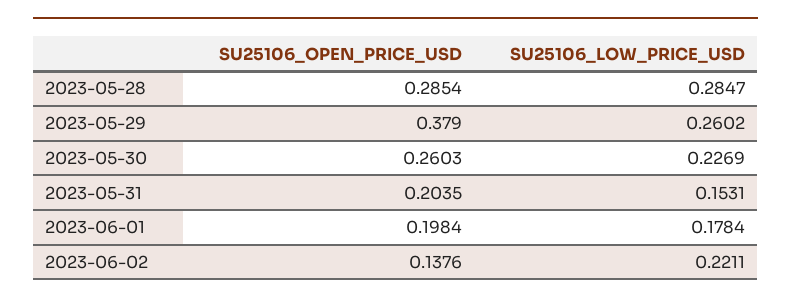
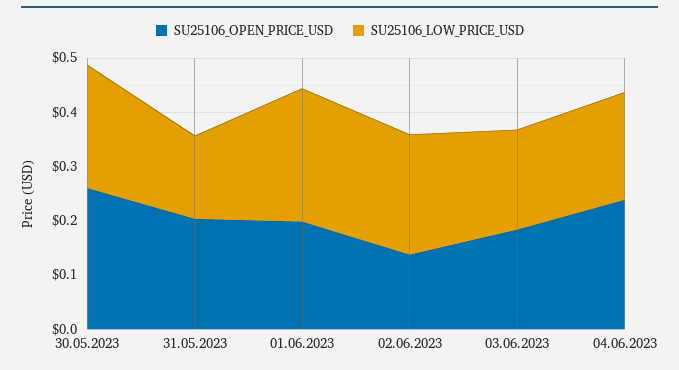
SU25106_OPEN_PRICE_USD, 2023-05-28: 0.2854 -> none
SU25106_LOW_PRICE_USD, 2023-05-28: 0.2847 -> none
SU25106_OPEN_PRICE_USD, 2023-05-29: 0.379 -> none
SU25106_LOW_PRICE_USD, 2023-05-29: 0.2602 -> none
SU25106_LOW_PRICE_USD, 2023-06-01: 0.1784 -> 0.24
SU25106_OPEN_PRICE_USD, 03.06.2023: none -> 0.18
SU25106_LOW_PRICE_USD, 03.06.2023: none -> 0.18
SU25106_OPEN_PRICE_USD, 04.06.2023: none -> 0.24
SU25106_LOW_PRICE_USD, 04.06.2023: none -> 0.2

